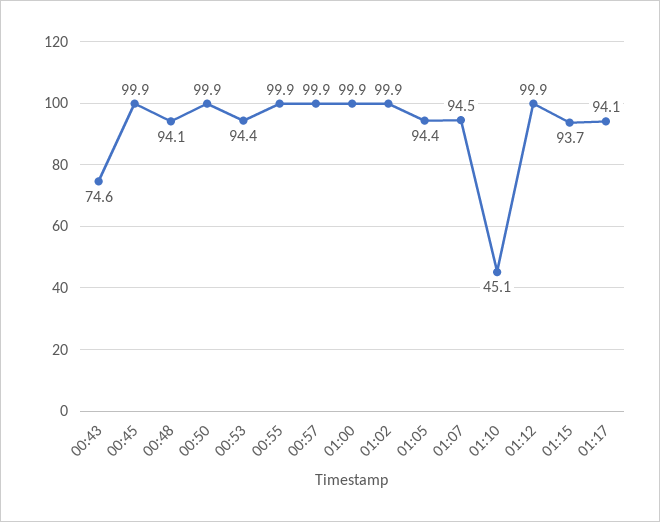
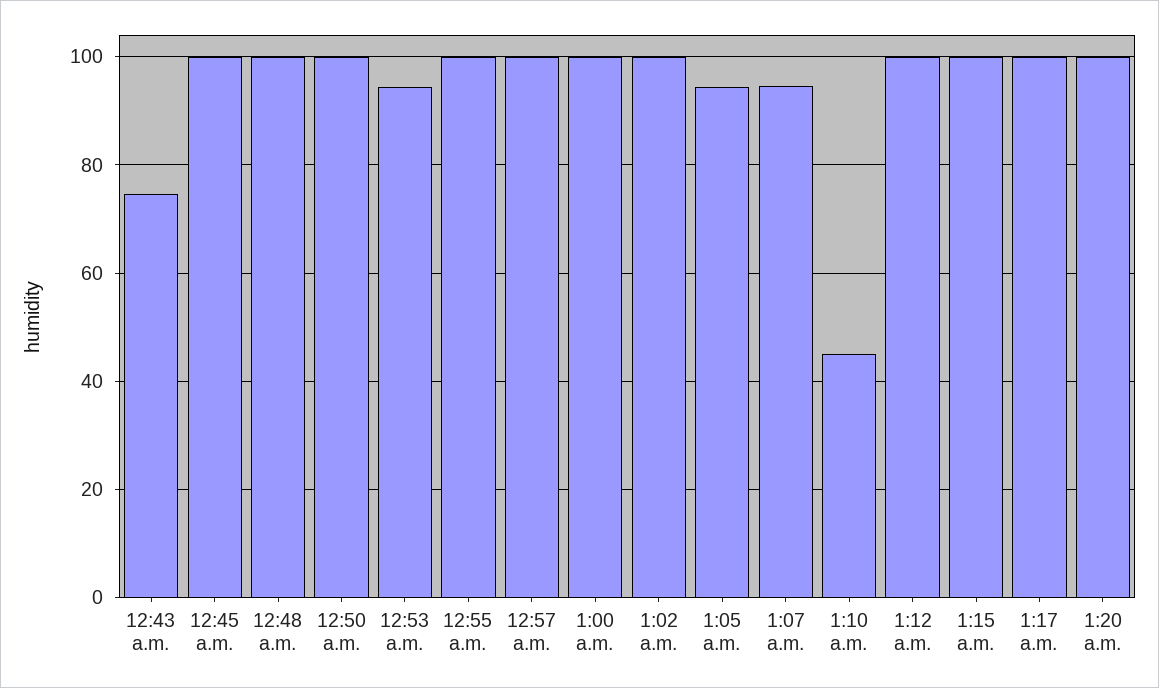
00:48: 94.1 -> 100
01:15: 93.7 -> 100
01:17: 94.1 -> 100
1:20 a.m.: none -> 100

